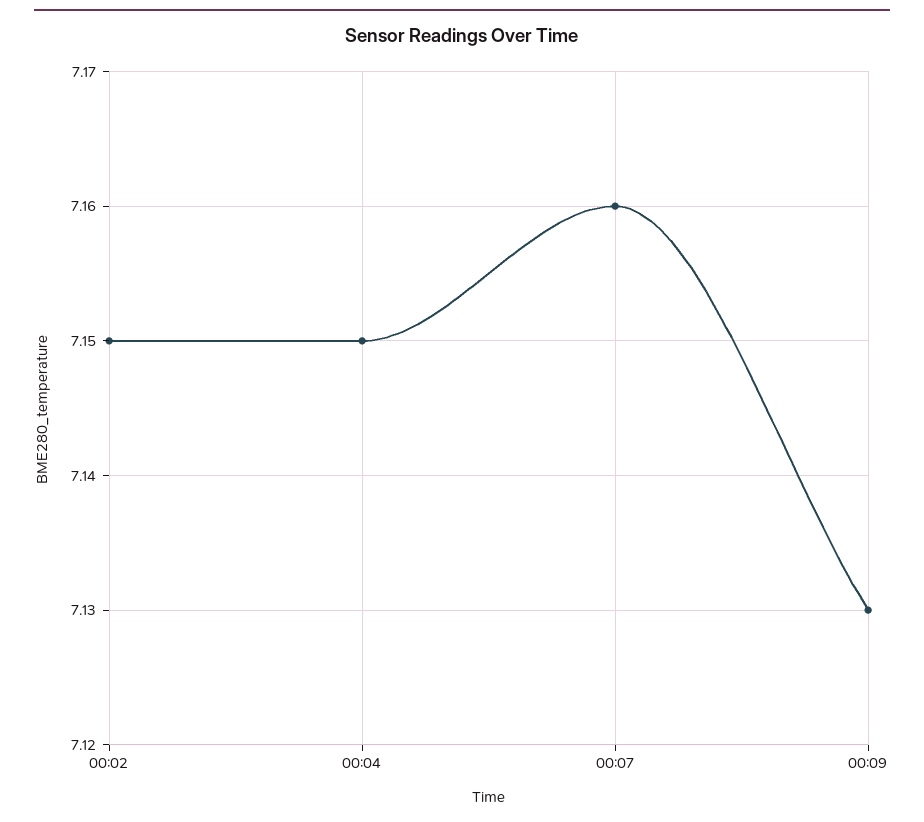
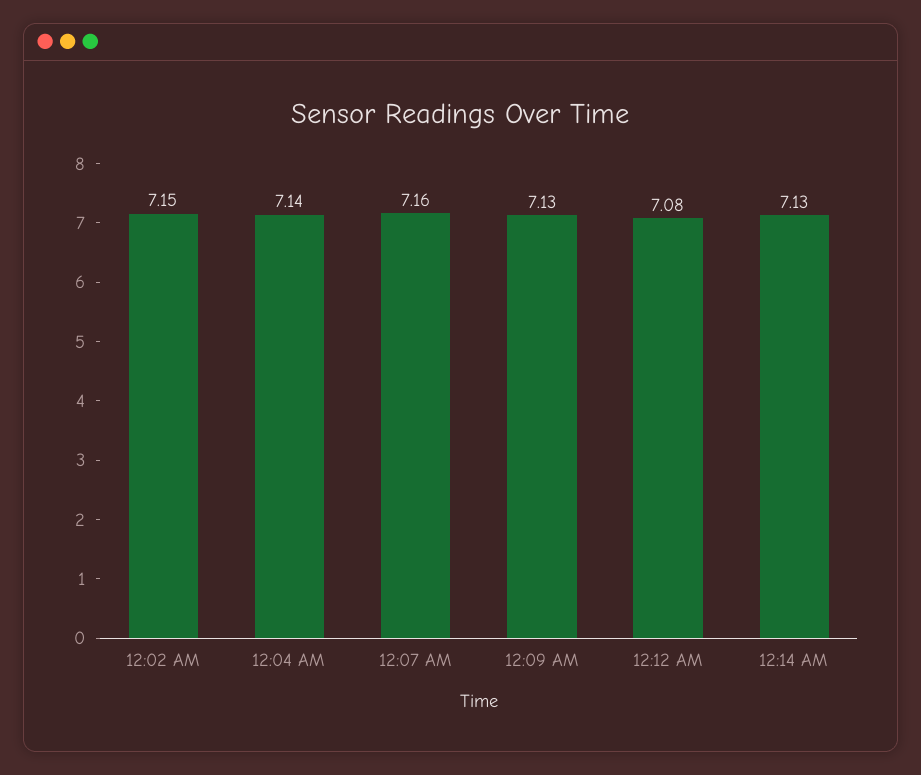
00:04: 7.15 -> 7.14
12:12 AM: none -> 7.08
12:14 AM: none -> 7.13

